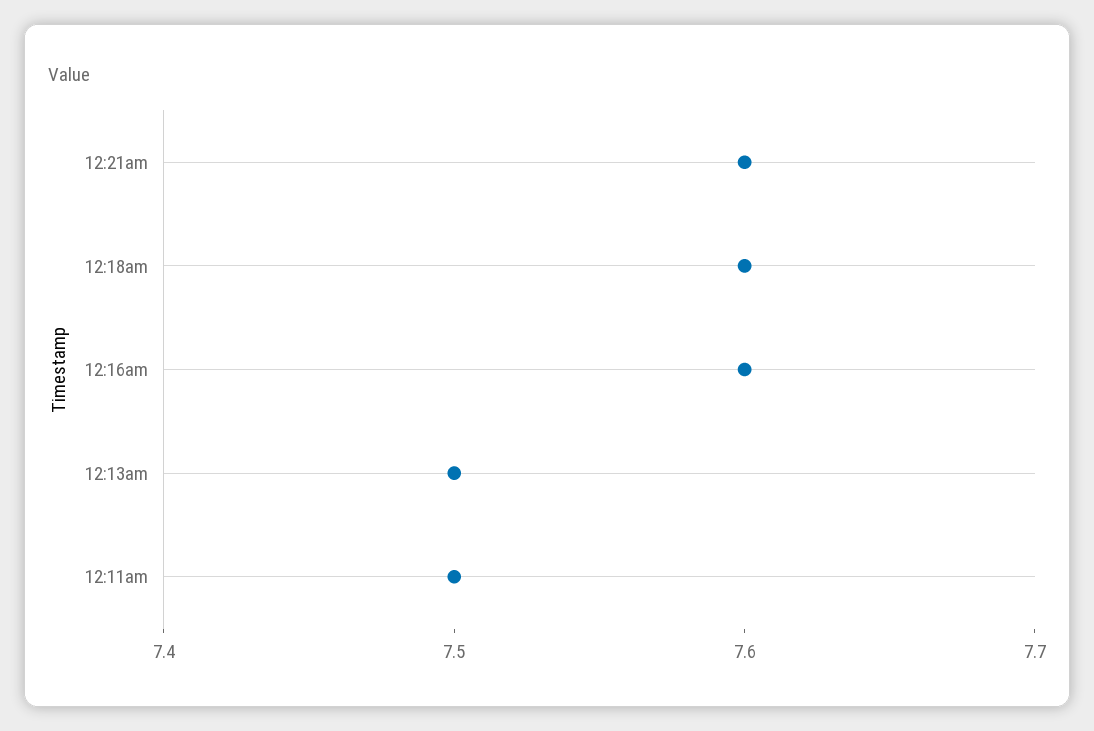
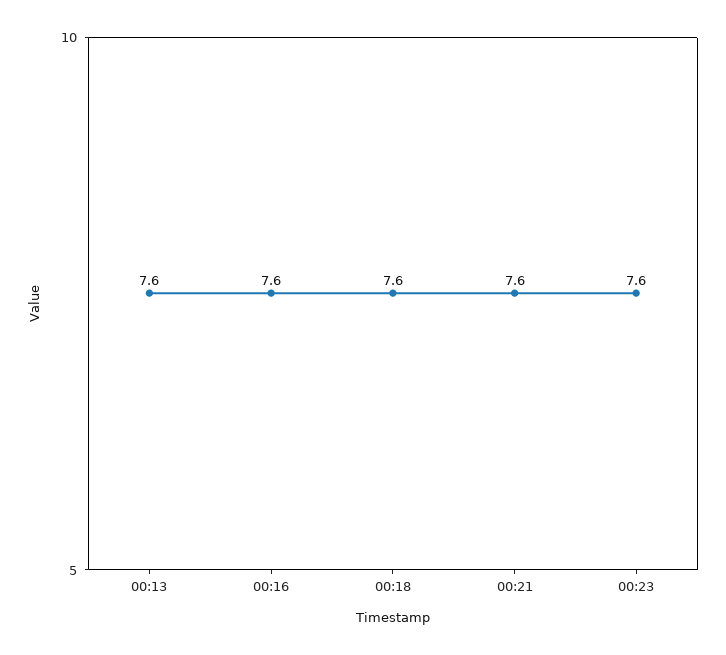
12:13am: 7.5 -> 7.6
12:11am: 7.5 -> none
00:23: none -> 7.6

